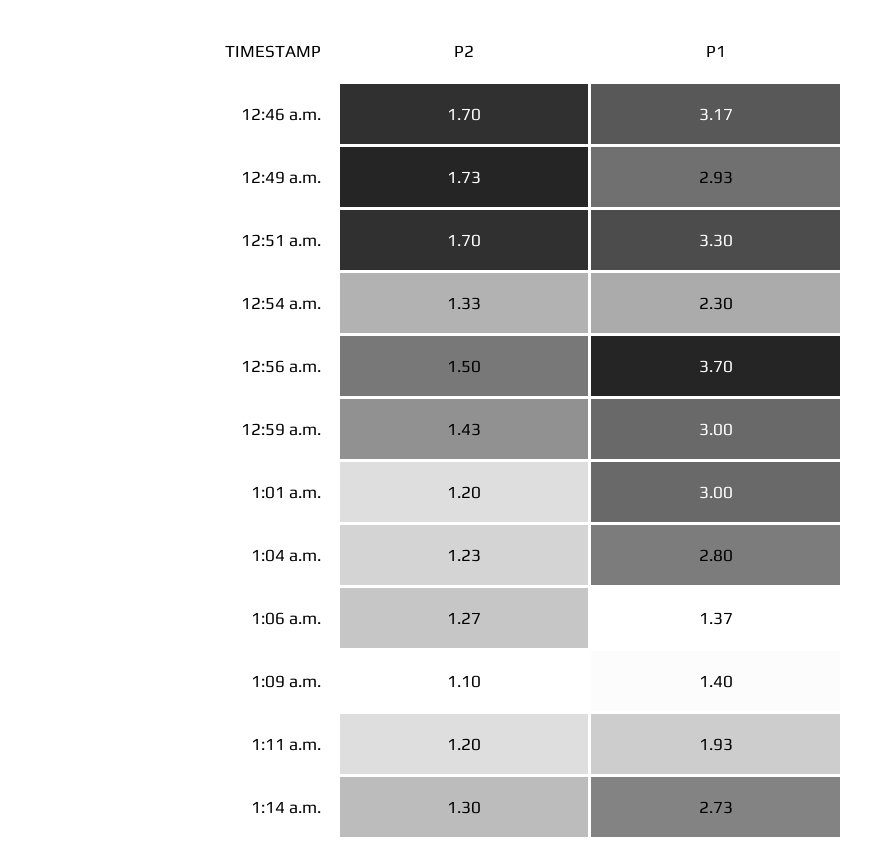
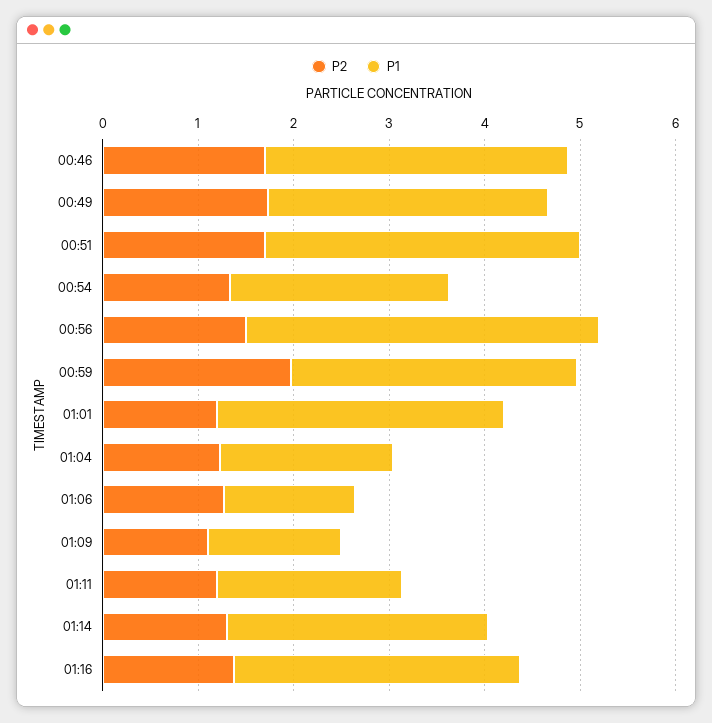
P2, 12:59 a.m.: 1.43 -> 2
P1, 1:04 a.m.: 2.8 -> 1.8
P2, 01:16: none -> 1.4
P1, 01:16: none -> 3

